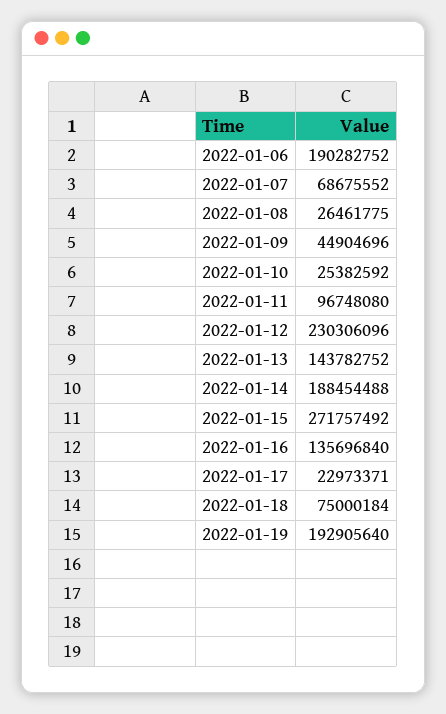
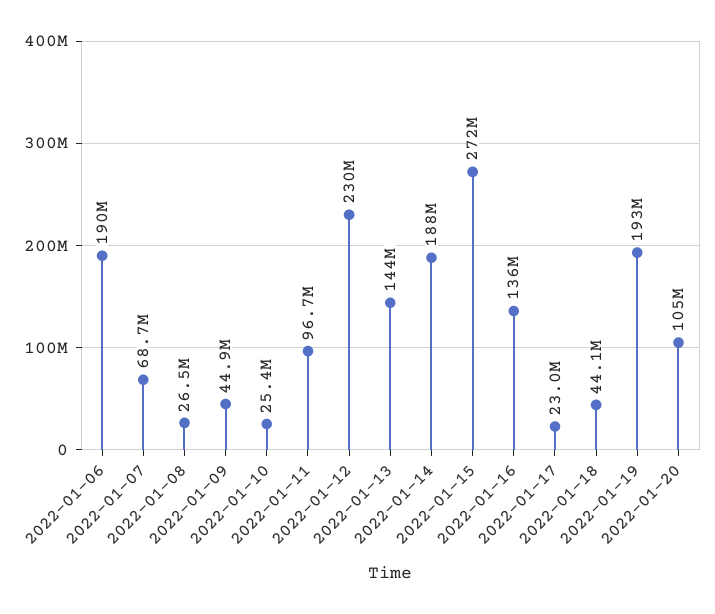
2022-01-18: 75000184 -> 44100000
2022-01-20: none -> 105000000

